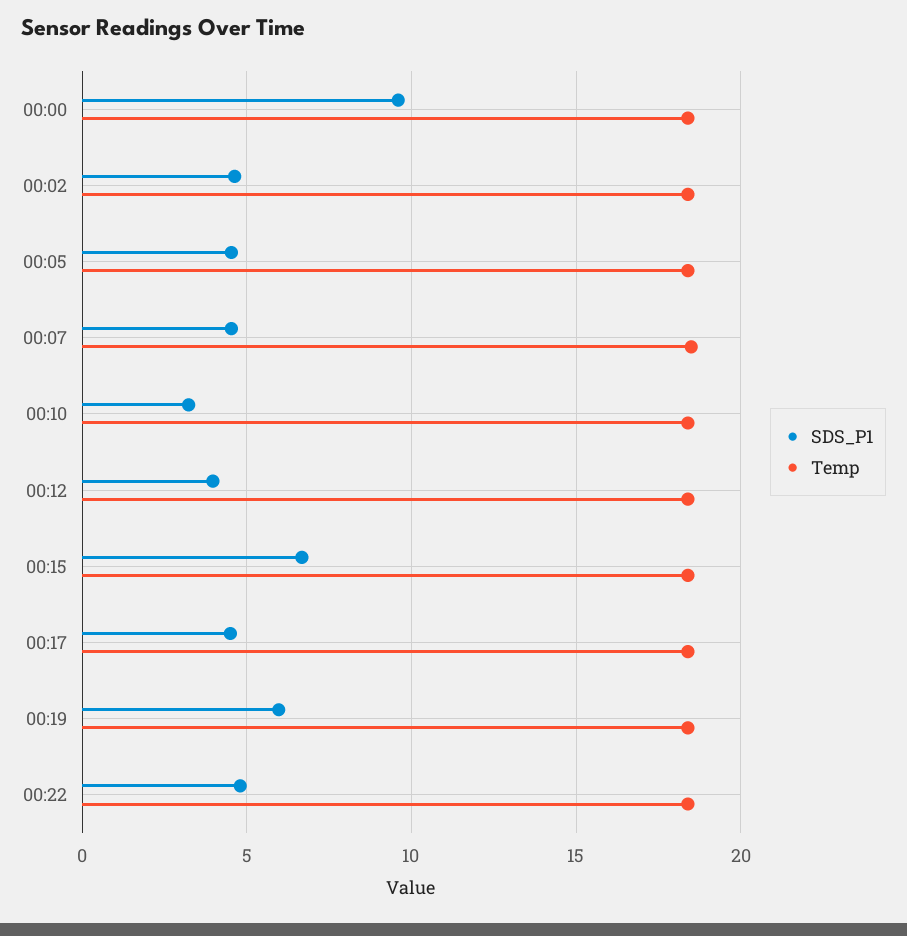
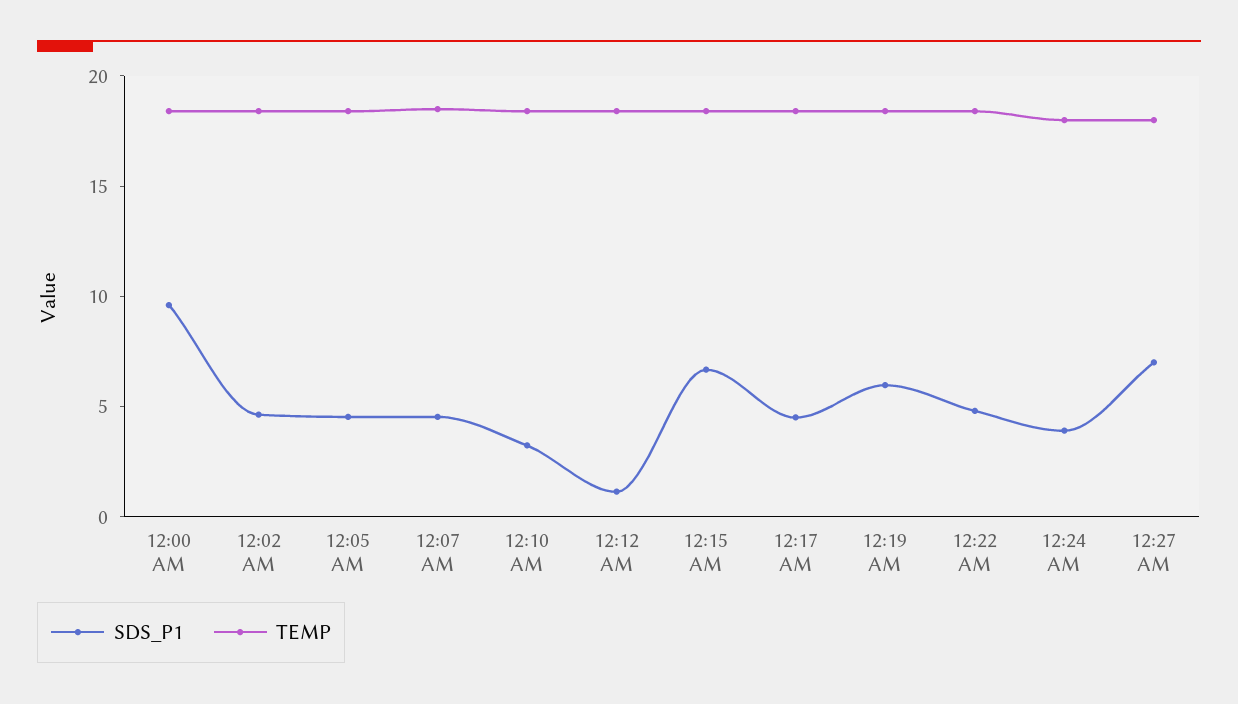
SDS_P1, 00:12: 4 -> 1
SDS_P1, 12:24 AM: none -> 4
Temp, 12:24 AM: none -> 18
SDS_P1, 12:27 AM: none -> 7
Temp, 12:27 AM: none -> 18

